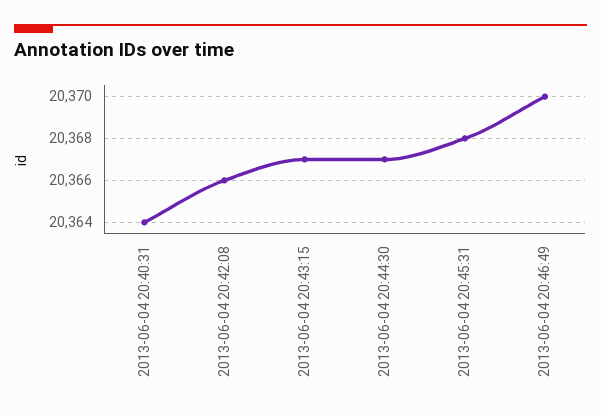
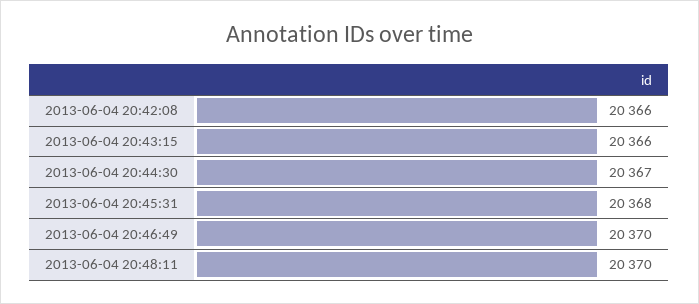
2013-06-04 20:40:31: 20364 -> none
2013-06-04 20:43:15: 20367 -> 20366
2013-06-04 20:48:11: none -> 20370

